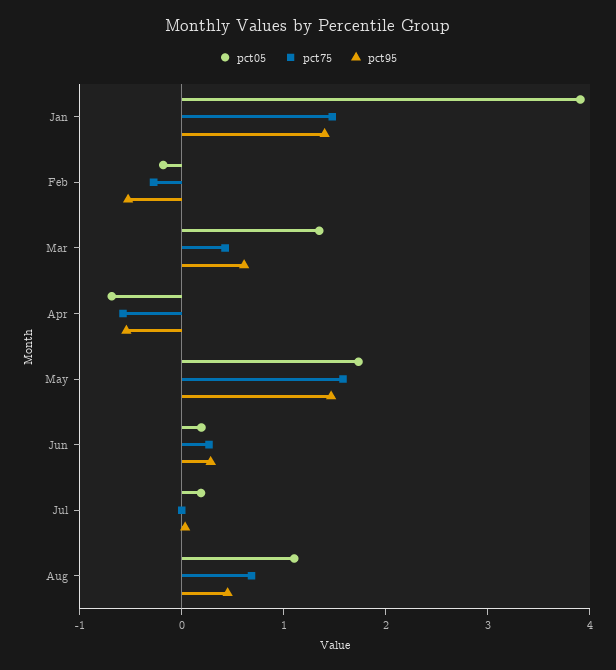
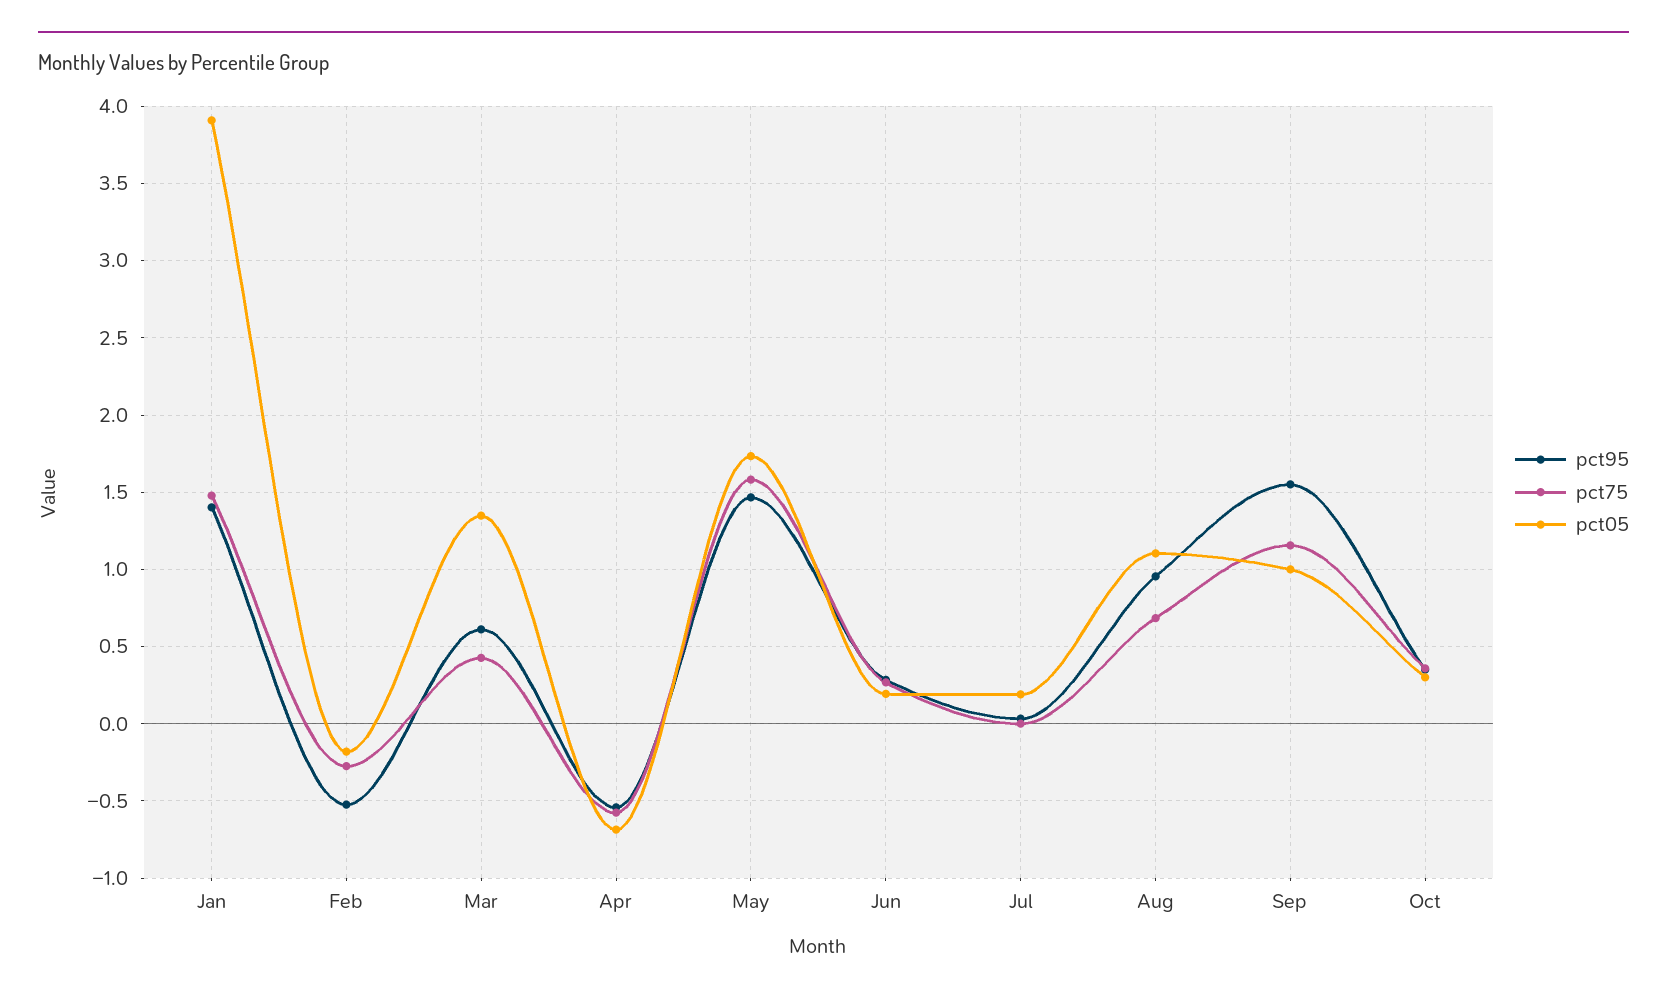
pct95, Aug: 0.4 -> 0.95
pct95, Sep: none -> 1.55
pct75, Sep: none -> 1.15
pct05, Sep: none -> 1
pct95, Oct: none -> 0.35
pct75, Oct: none -> 0.35
pct05, Oct: none -> 0.3

